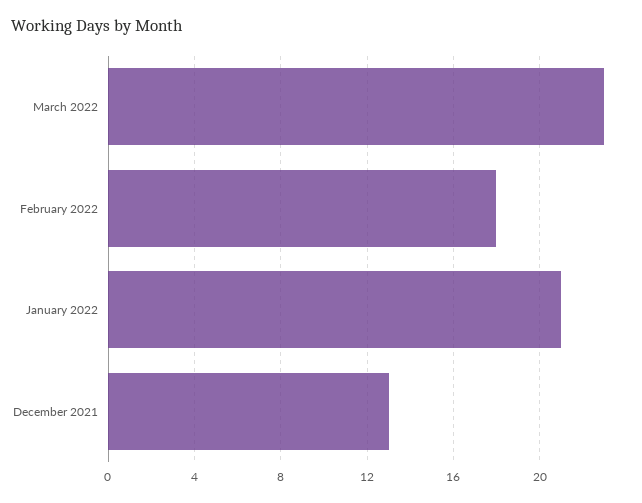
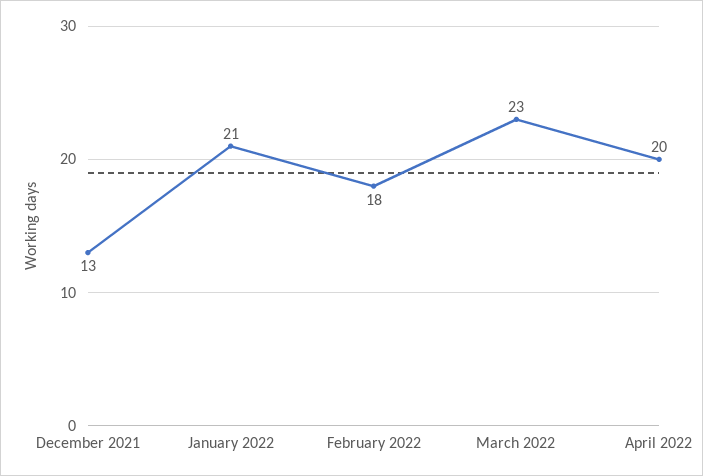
April 2022: none -> 20

